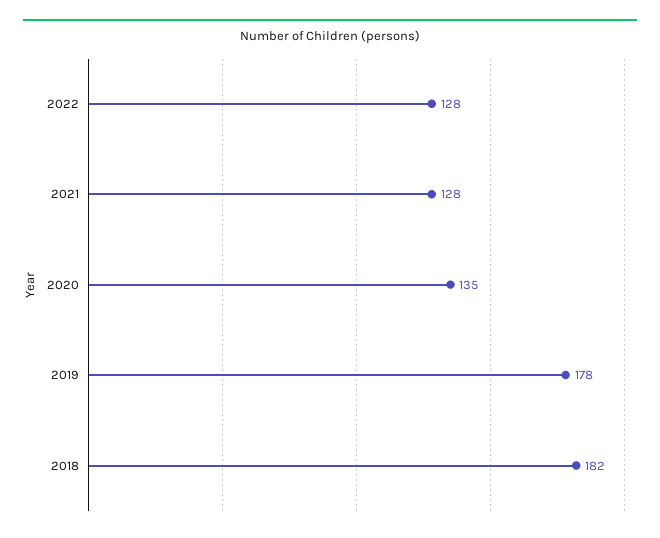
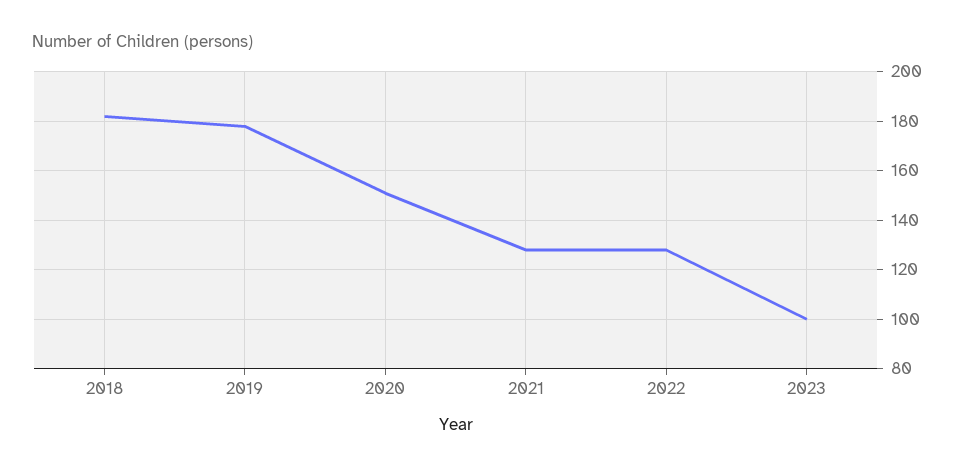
2020: 135 -> 150
2023: none -> 100

